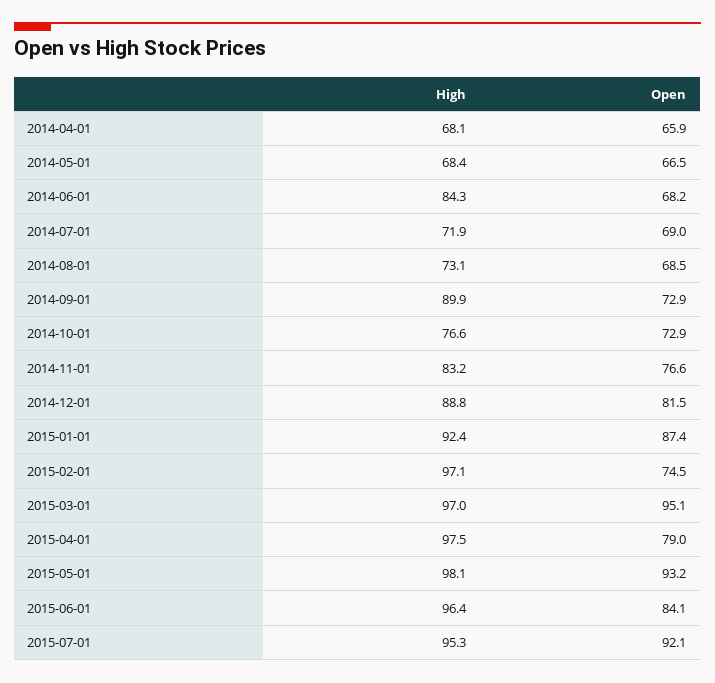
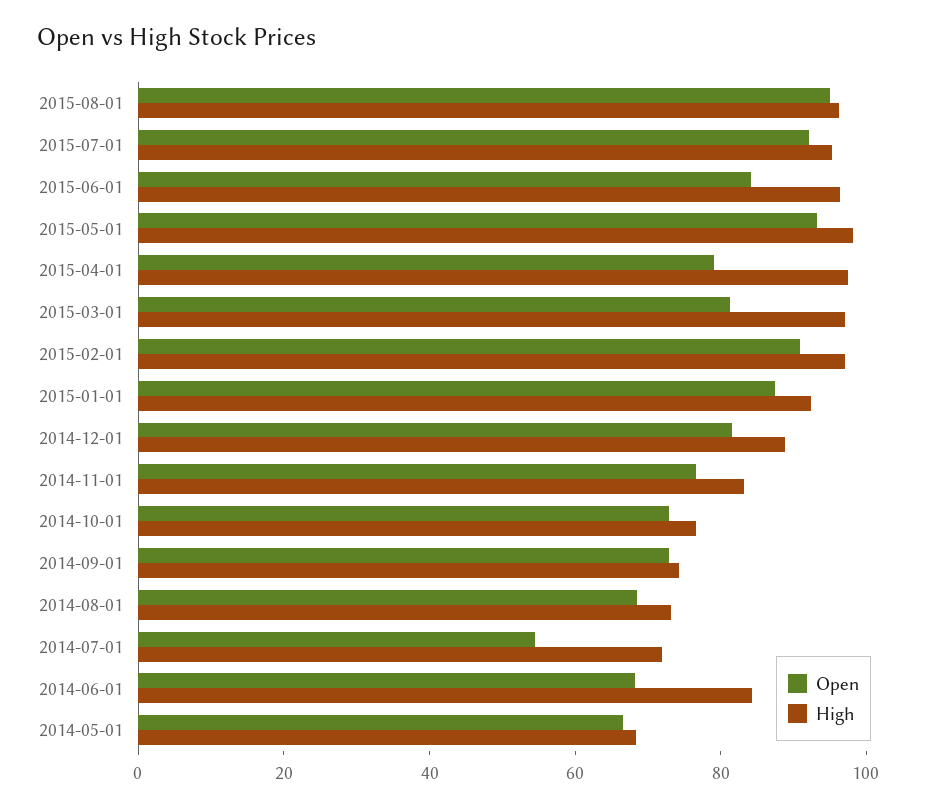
High, 2014-04-01: 68.1 -> none
Open, 2014-04-01: 65.9 -> none
Open, 2014-07-01: 69 -> 55
High, 2014-09-01: 89.9 -> 75
Open, 2015-02-01: 74.5 -> 90
Open, 2015-03-01: 95.1 -> 80
Open, 2015-08-01: none -> 95
High, 2015-08-01: none -> 95

